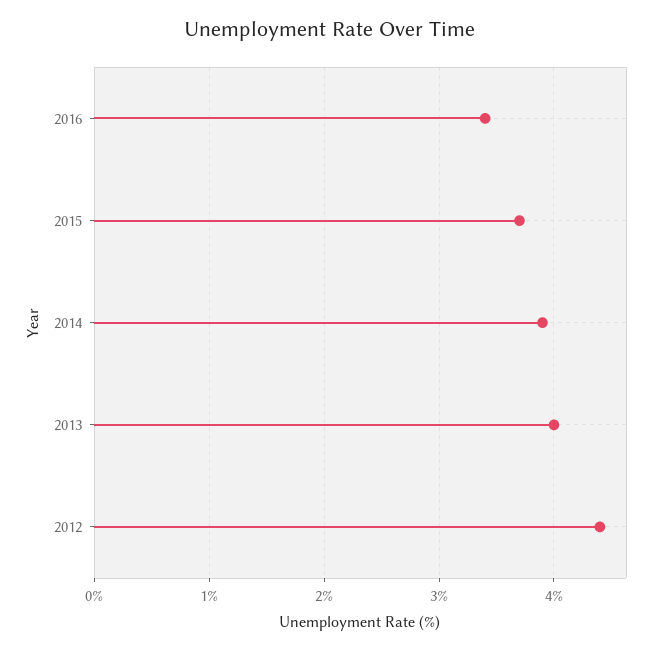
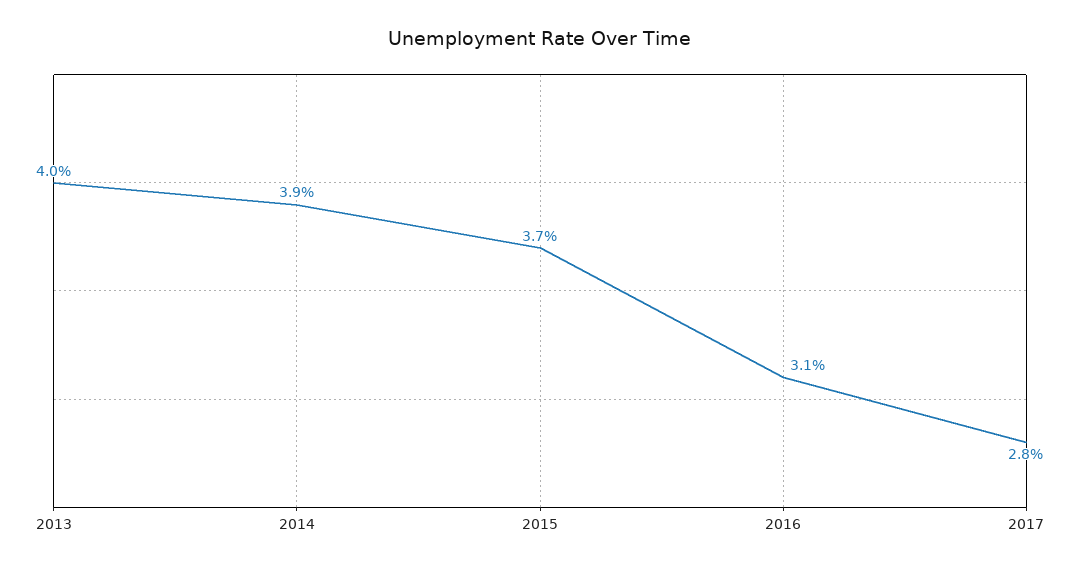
2016: 3.4 -> 3.1
2012: 4.4 -> none
2017: none -> 2.8

